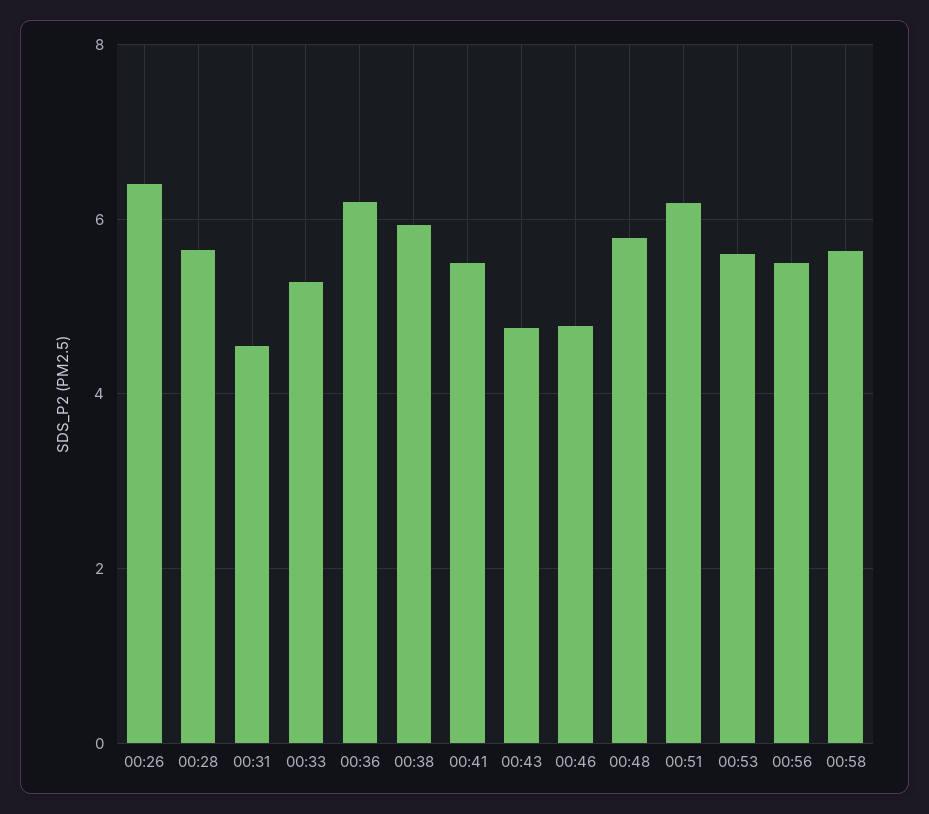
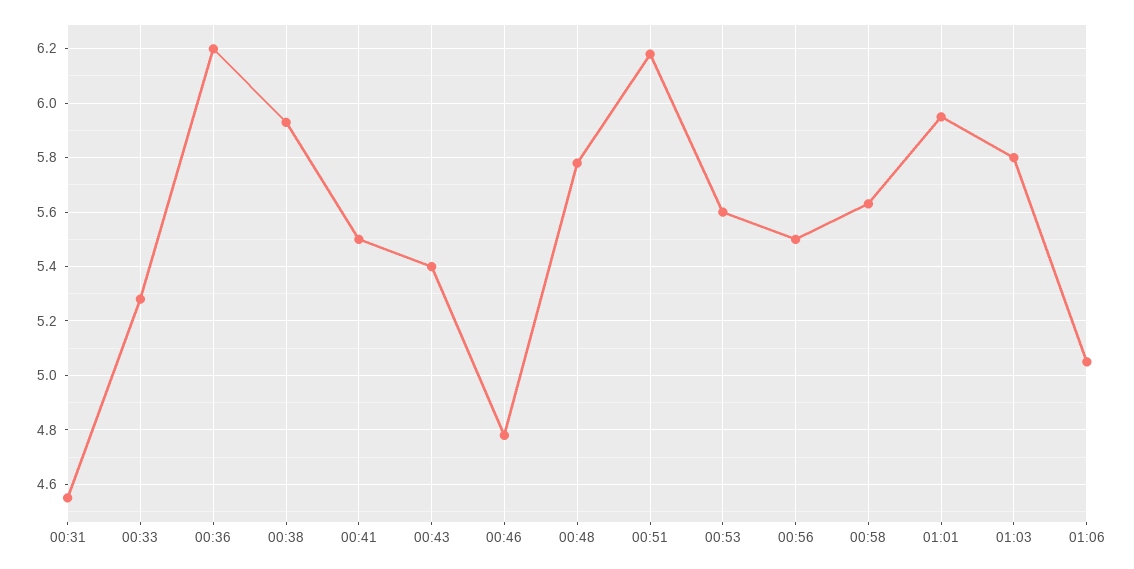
00:26: 6.4 -> none
00:28: 5.6 -> none
00:43: 4.8 -> 5.4
01:01: none -> 5.95
01:03: none -> 5.8
01:06: none -> 5.05

